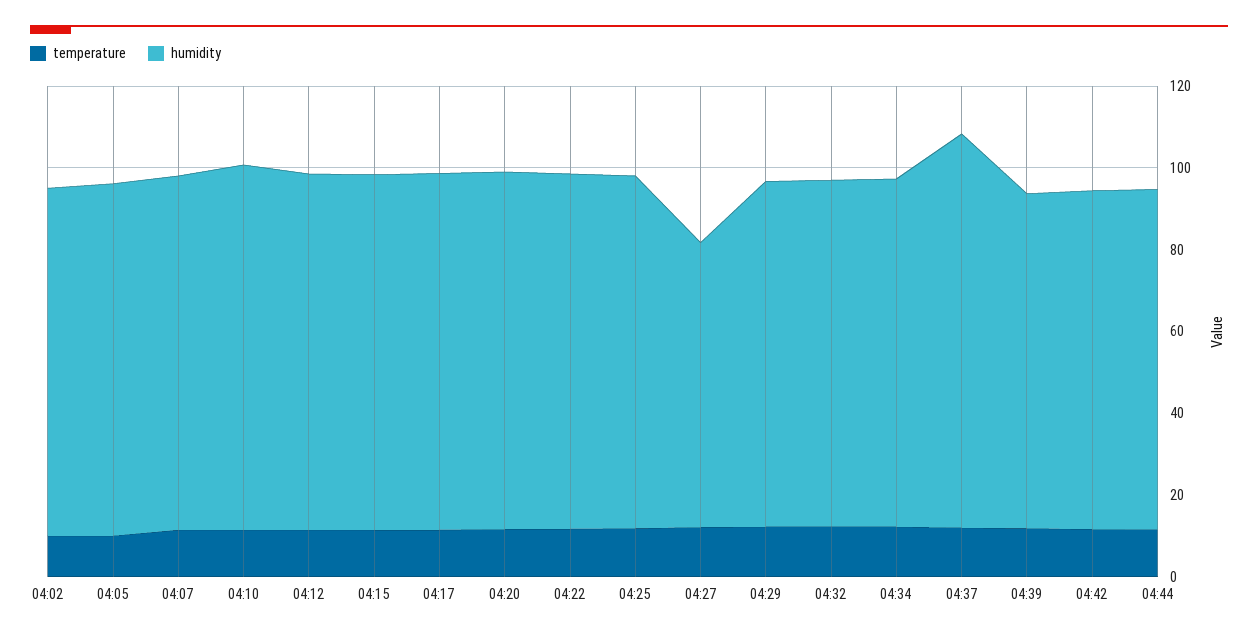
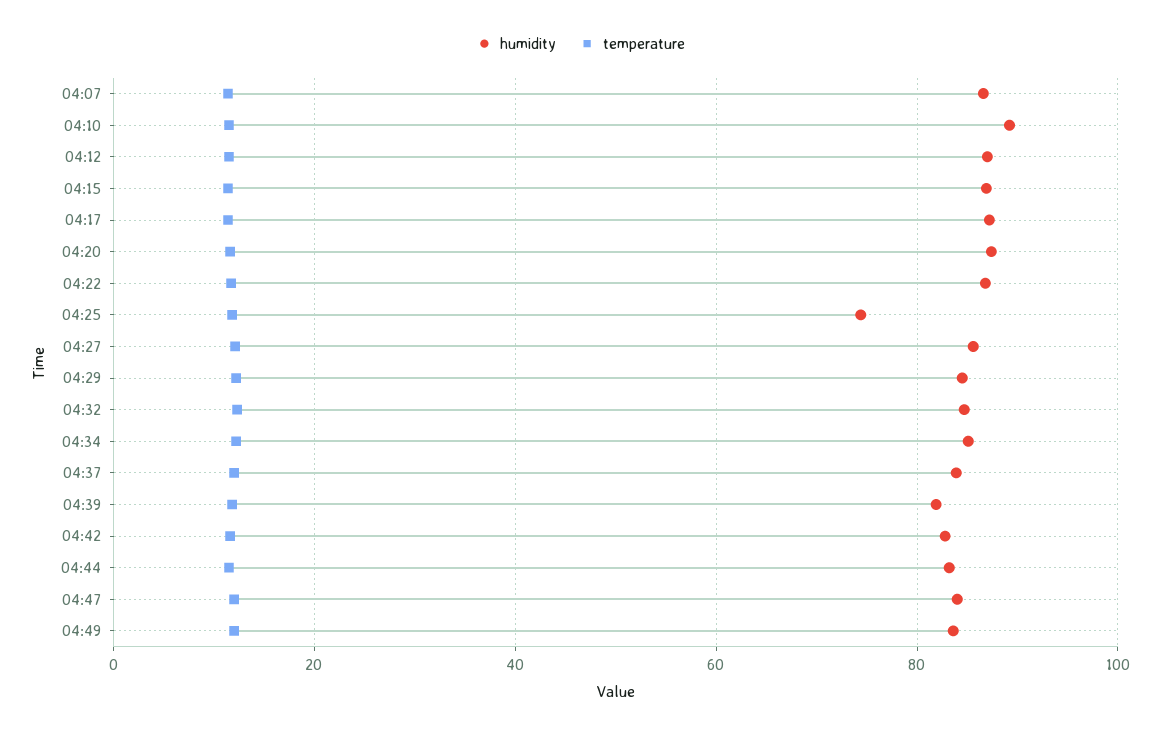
temperature, 04:02: 10 -> none
humidity, 04:02: 85 -> none
temperature, 04:05: 10 -> none
humidity, 04:05: 85 -> none
humidity, 04:25: 85 -> 74
humidity, 04:27: 70 -> 86
humidity, 04:37: 95 -> 84
humidity, 04:47: none -> 84
temperature, 04:47: none -> 12
humidity, 04:49: none -> 84
temperature, 04:49: none -> 12

